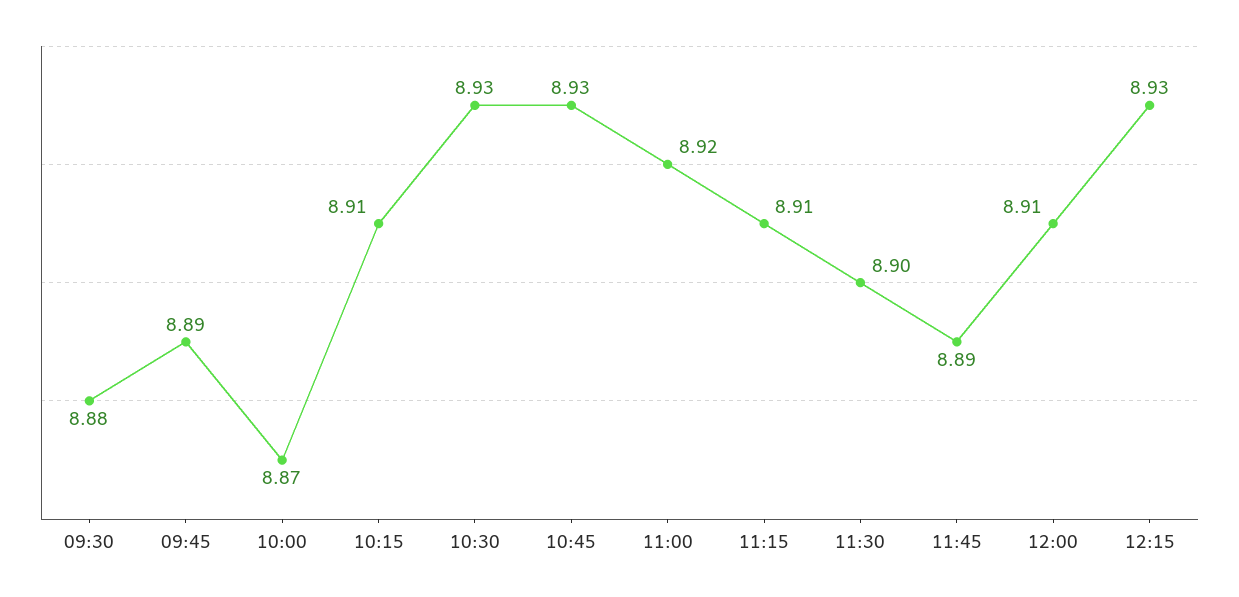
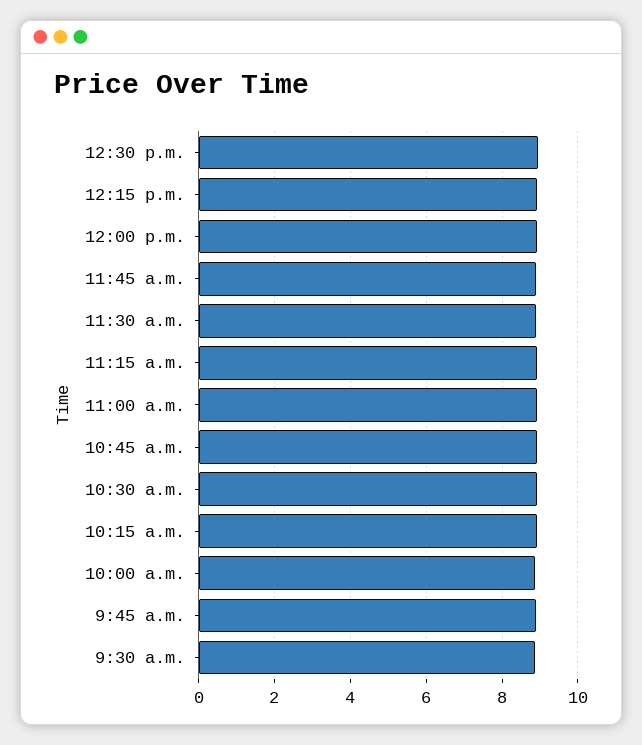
12:30 p.m.: none -> 9

